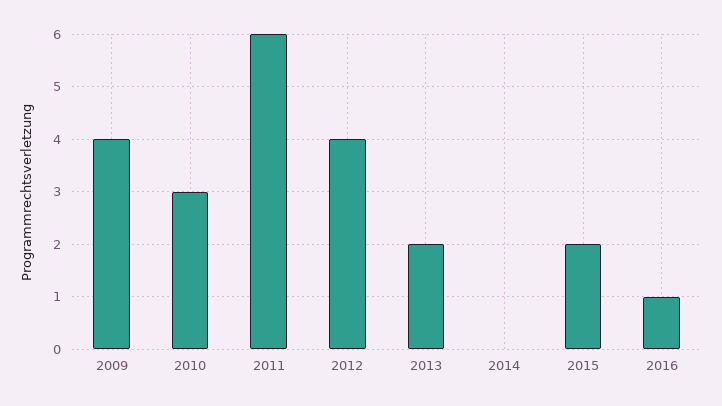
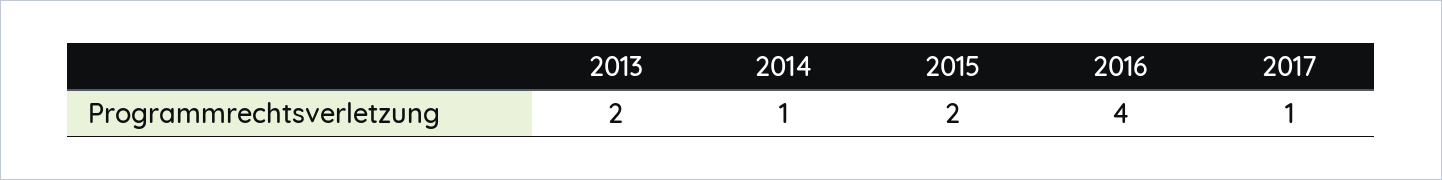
2009: 4 -> none
2010: 3 -> none
2011: 6 -> none
2012: 4 -> none
2014: 0 -> 1
2016: 1 -> 4
2017: none -> 1

